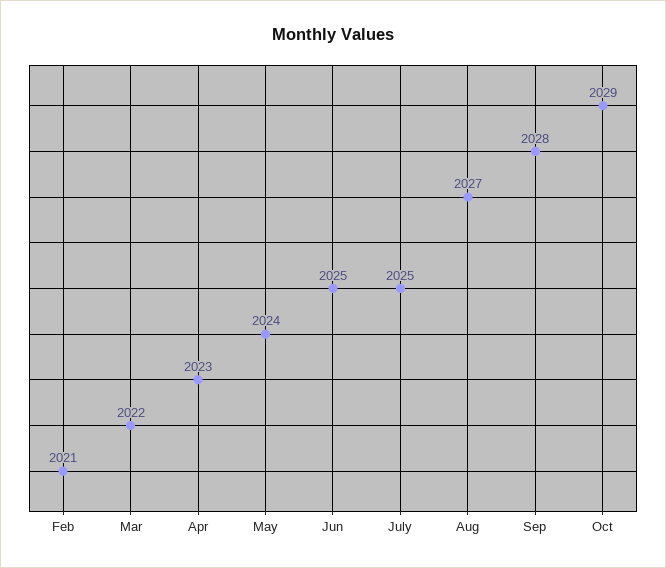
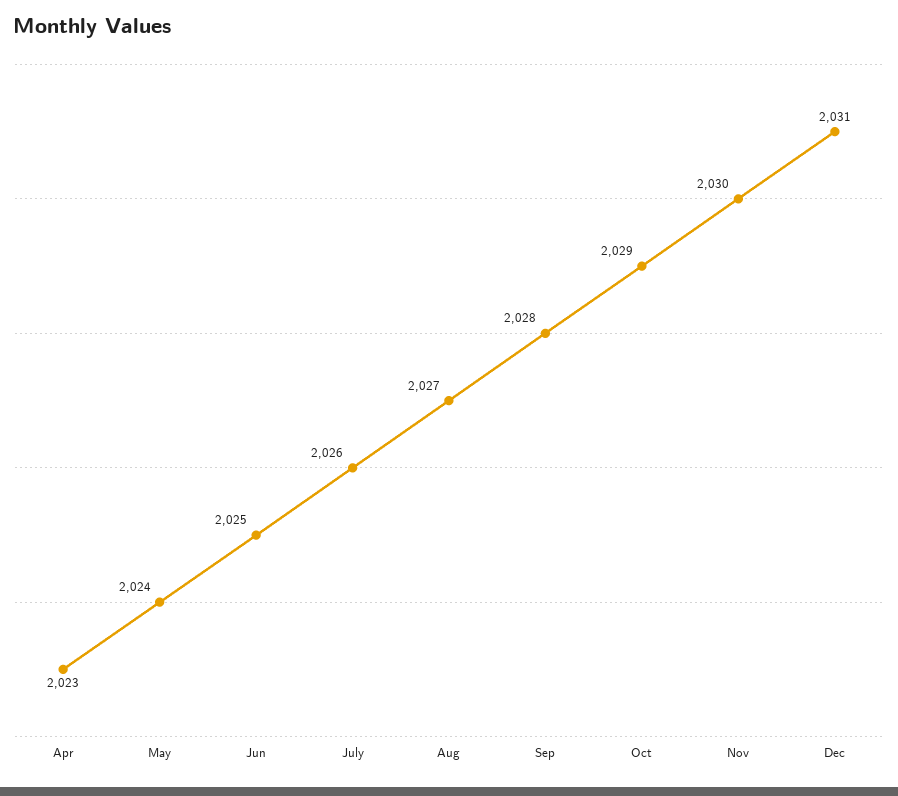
Feb: 2021 -> none
Mar: 2022 -> none
July: 2025 -> 2026
Nov: none -> 2030
Dec: none -> 2031

